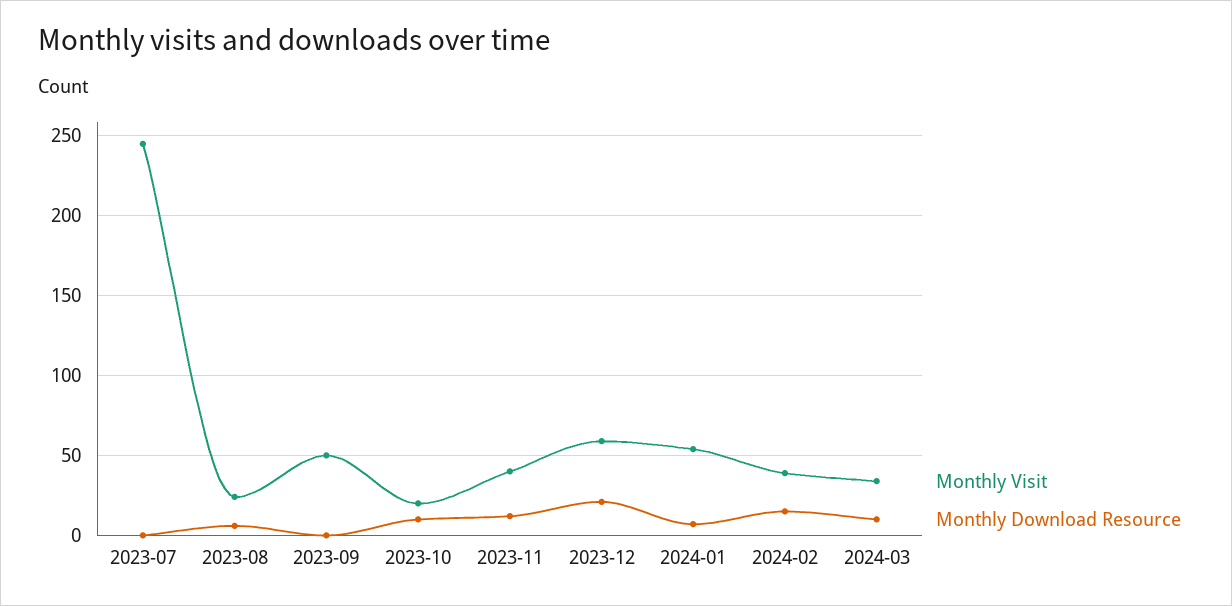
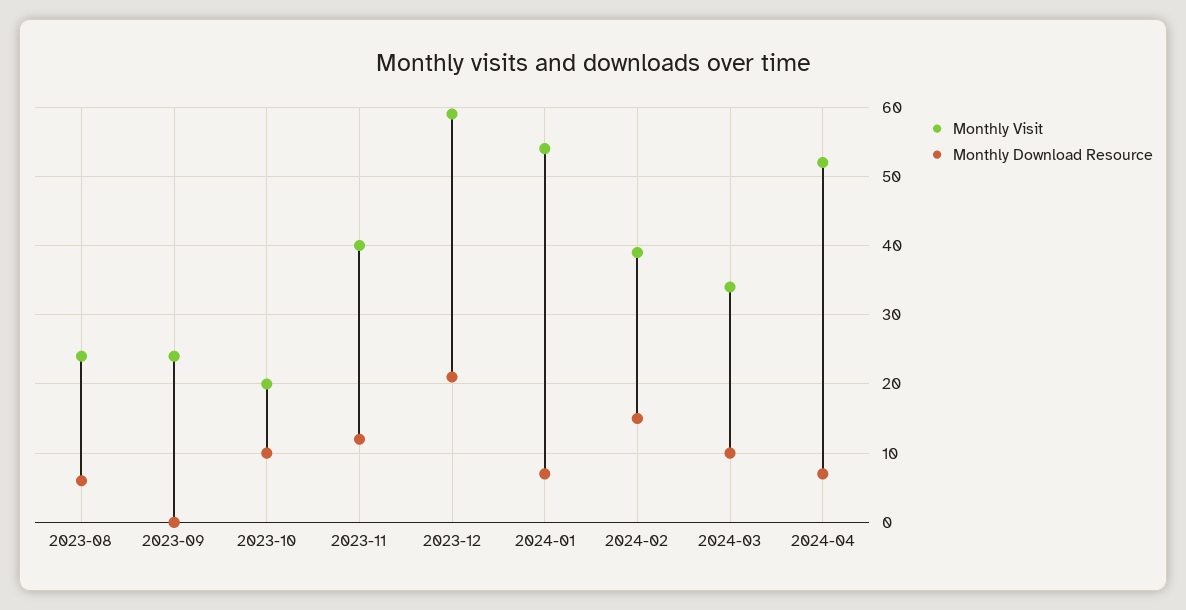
Monthly Visit, 2023-07: 245 -> none
Monthly Download Resource, 2023-07: 0 -> none
Monthly Visit, 2023-09: 50 -> 24
Monthly Visit, 2024-04: none -> 52
Monthly Download Resource, 2024-04: none -> 7

